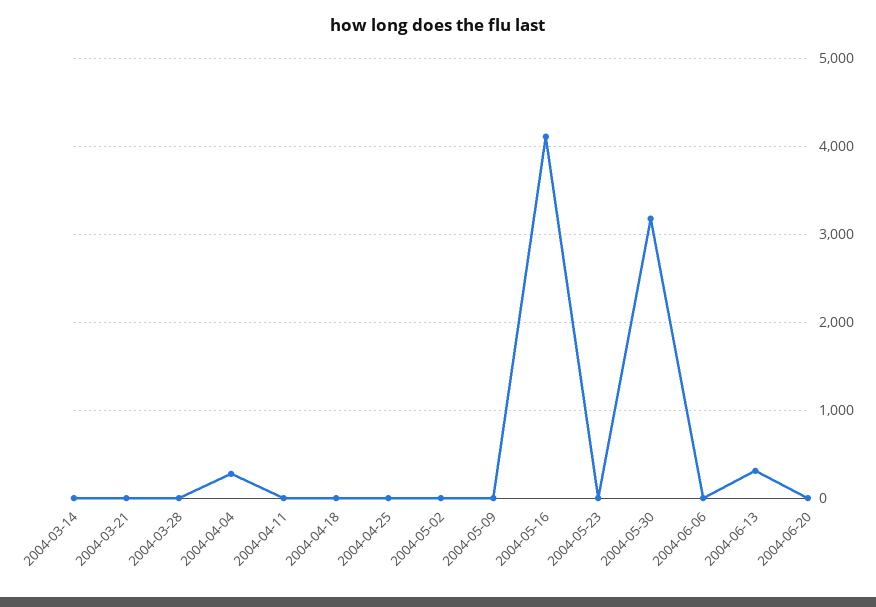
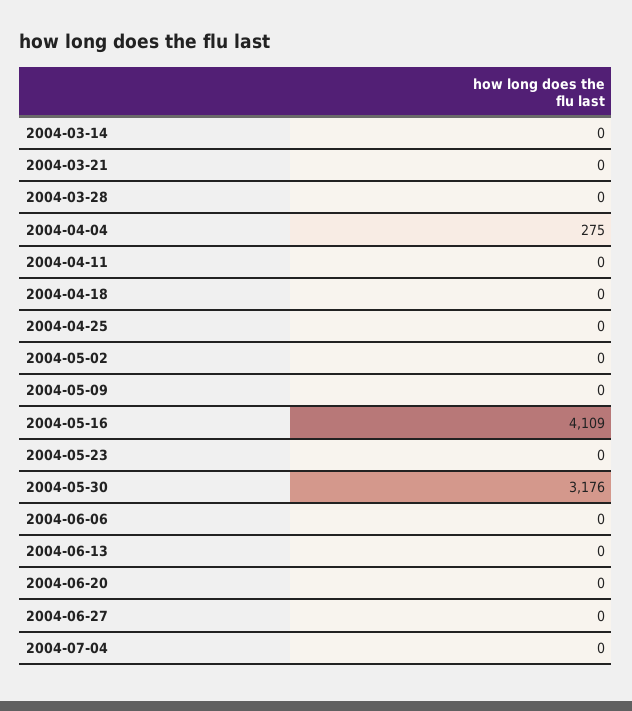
2004-06-13: 300 -> 0
2004-06-27: none -> 0
2004-07-04: none -> 0

